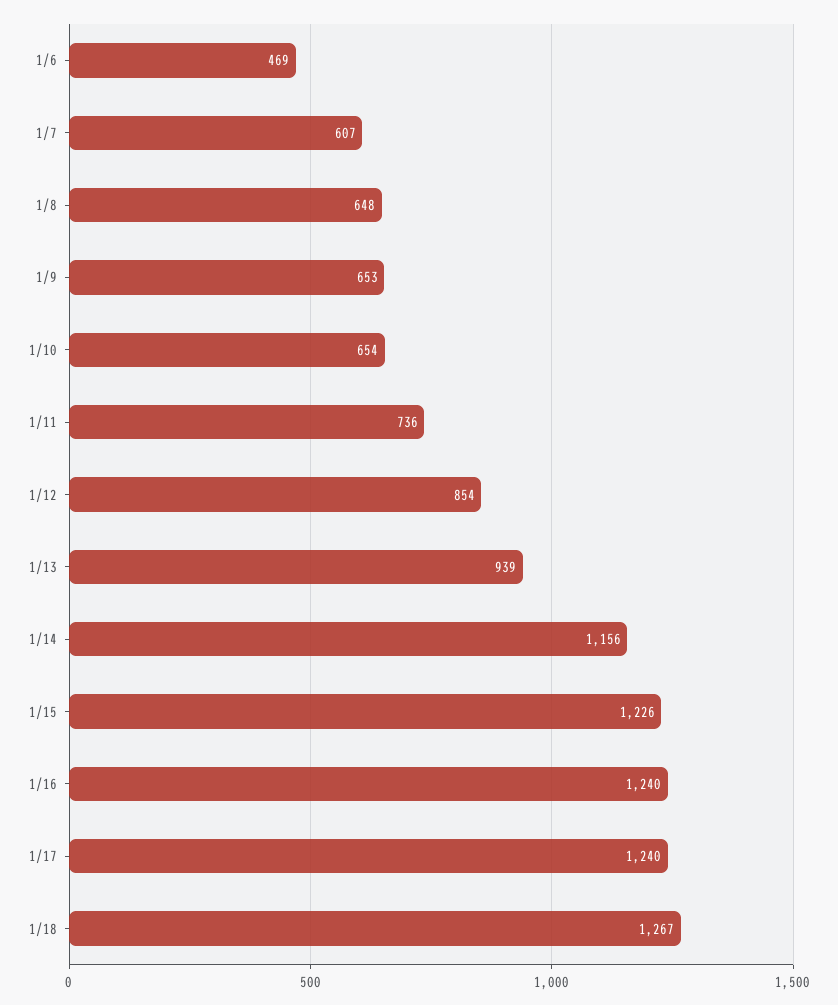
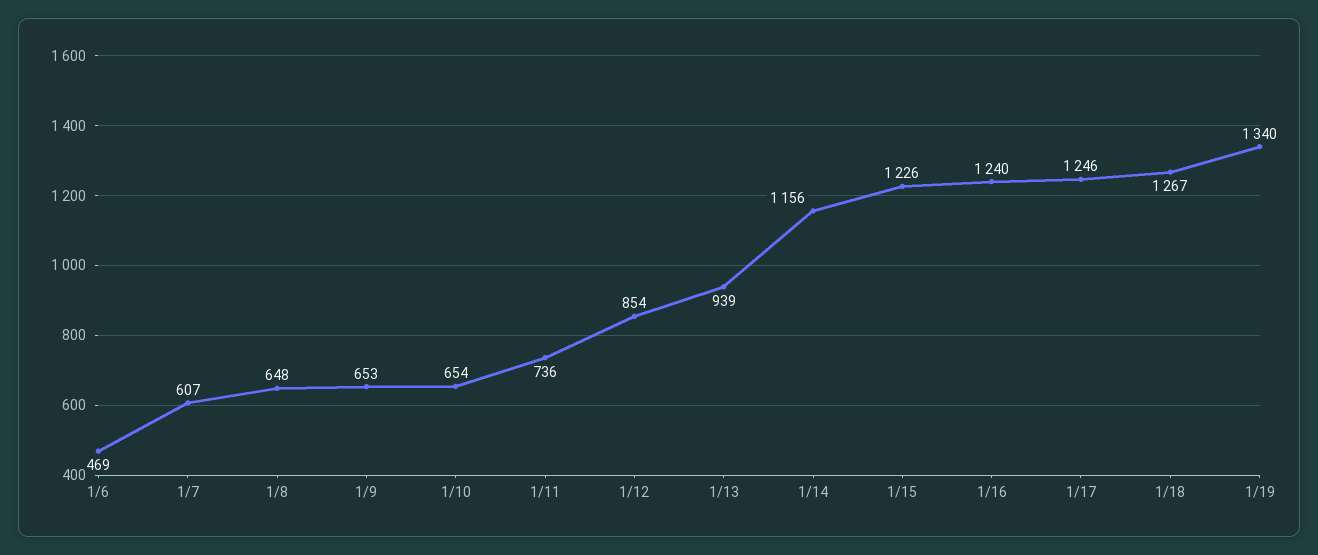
1/17: 1240 -> 1246
1/19: none -> 1340

